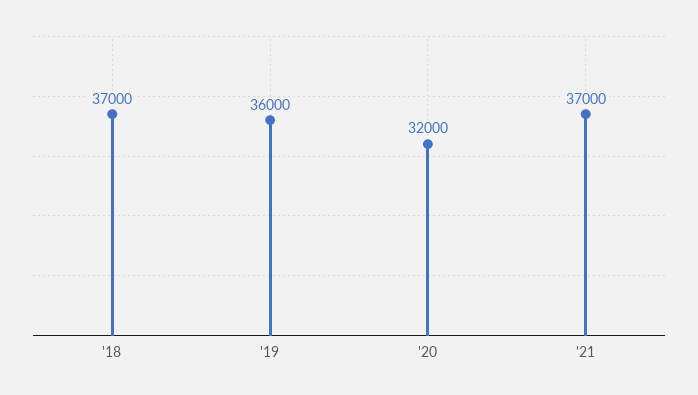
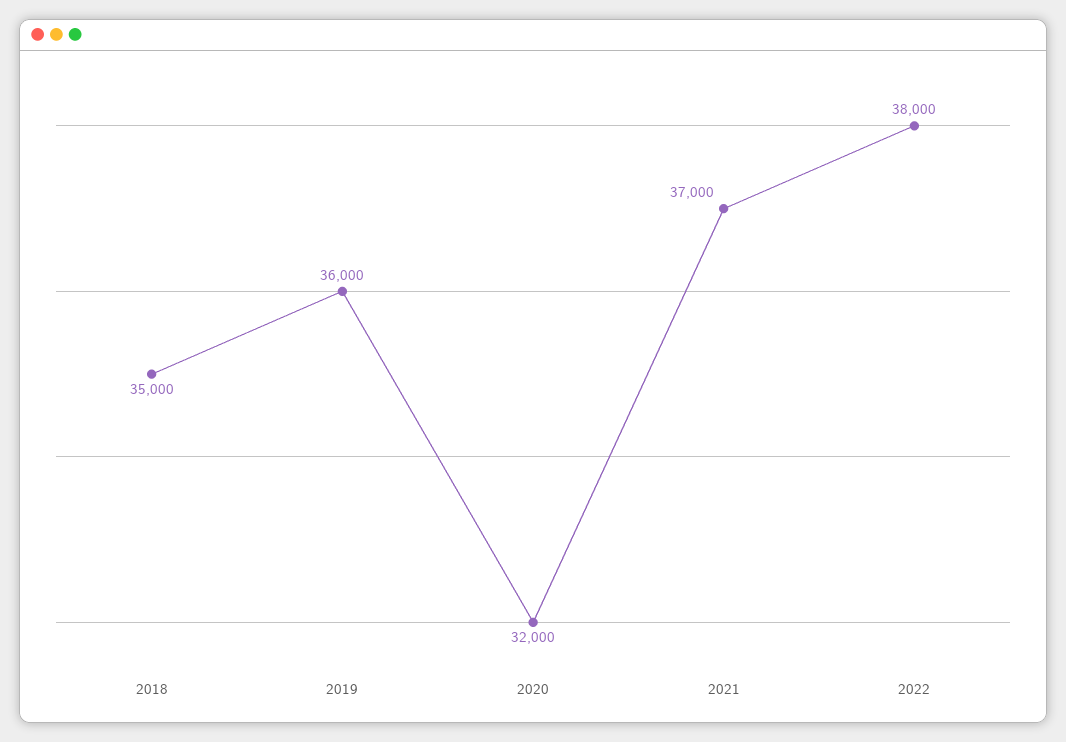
'18: 37000 -> 35000
2022: none -> 38000

